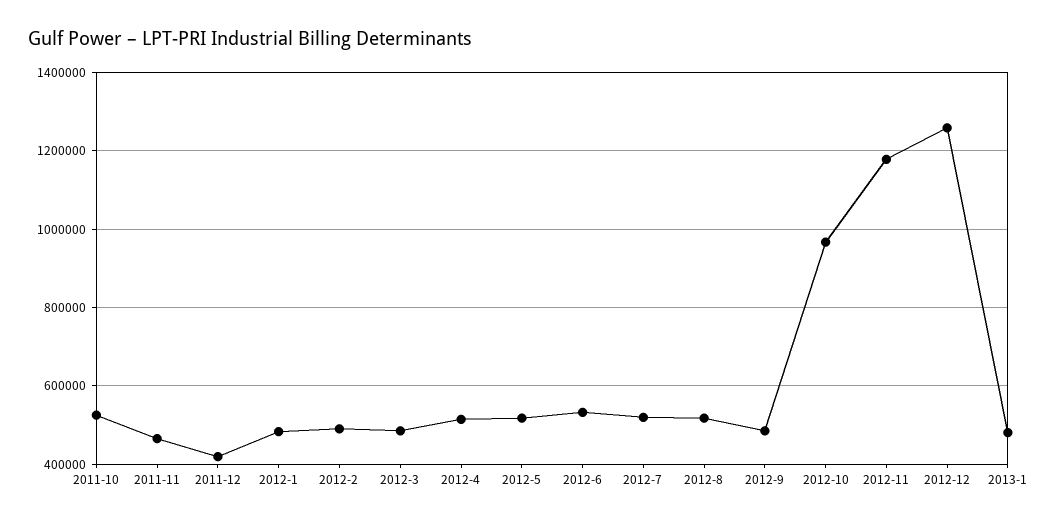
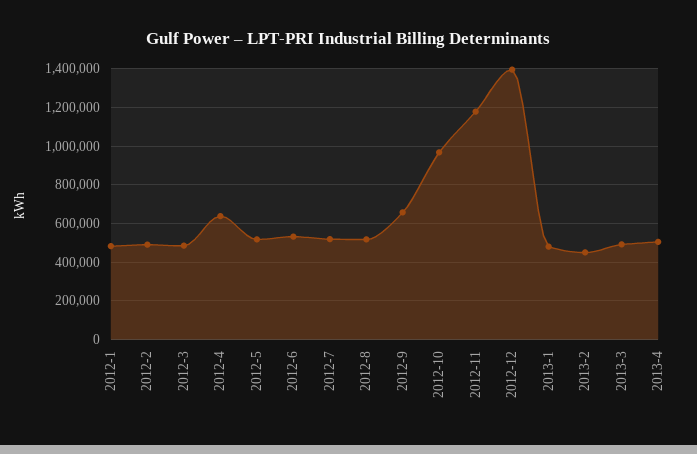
2011-10: 520000 -> none
2011-11: 460000 -> none
2011-12: 420000 -> none
2012-4: 520000 -> 650000
2012-9: 480000 -> 650000
2012-12: 1260000 -> 1400000
2013-2: none -> 450000
2013-3: none -> 500000
2013-4: none -> 500000

